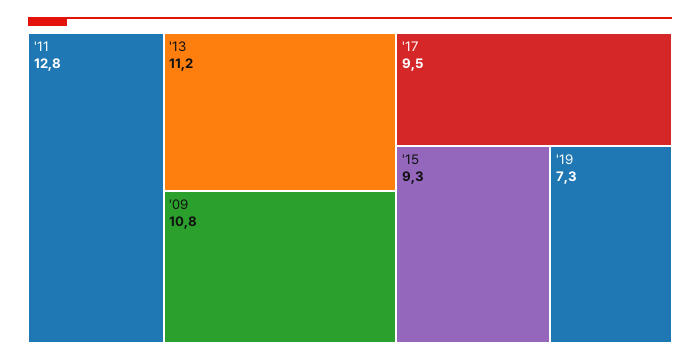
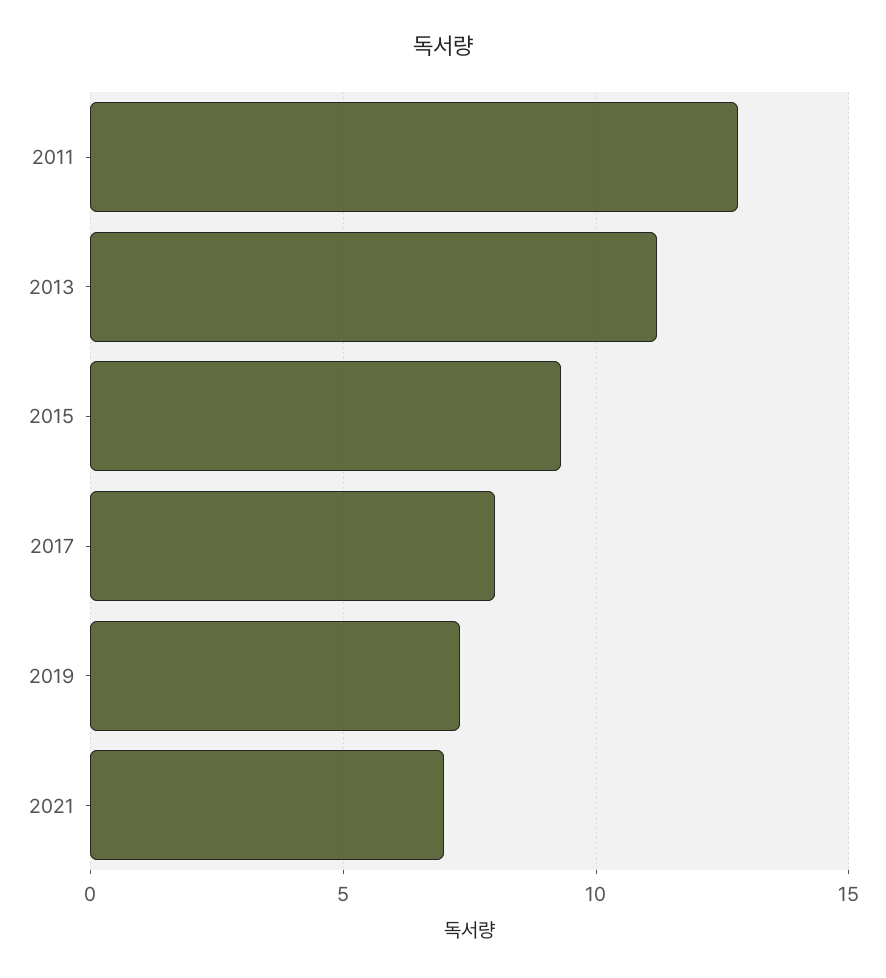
'09: 10.8 -> none
'17: 9.5 -> 8
2021: none -> 7

